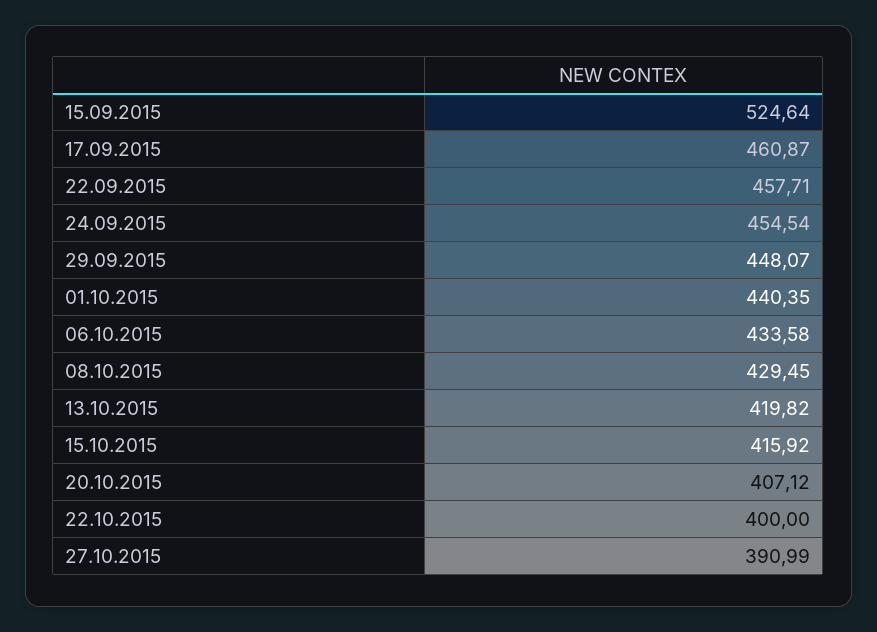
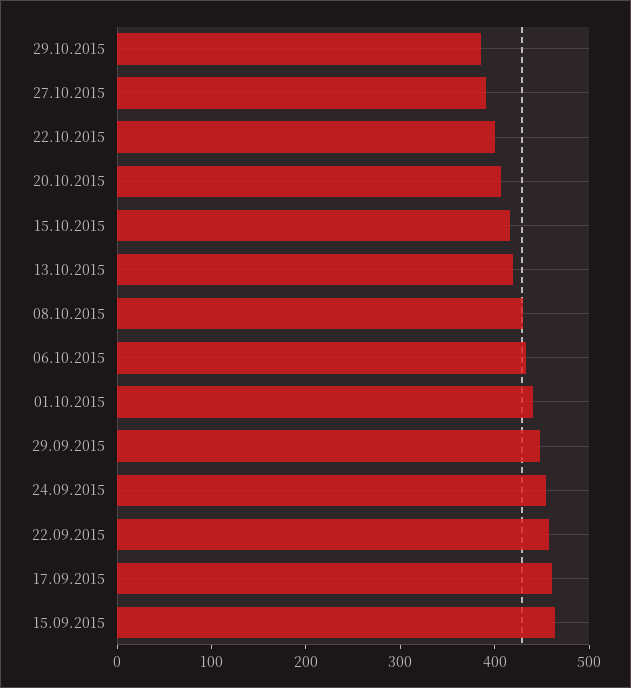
15.09.2015: 524.64 -> 460
29.10.2015: none -> 380

